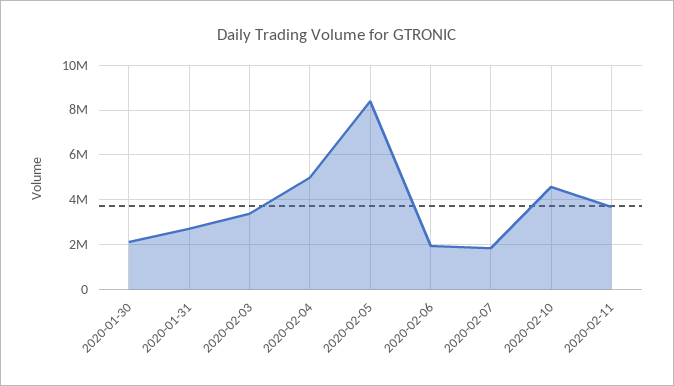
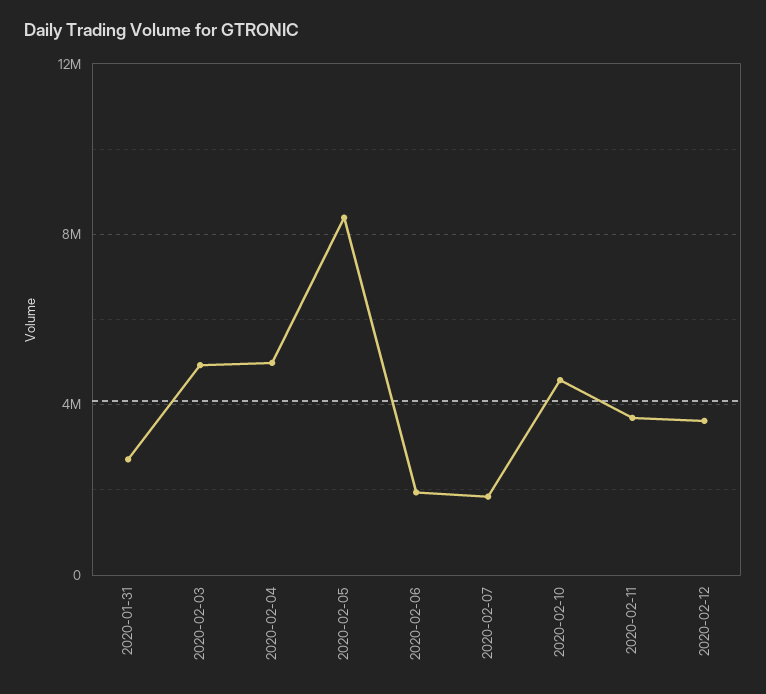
2020-01-30: 2000000 -> none
2020-02-03: 3500000 -> 5000000
2020-02-12: none -> 3500000

